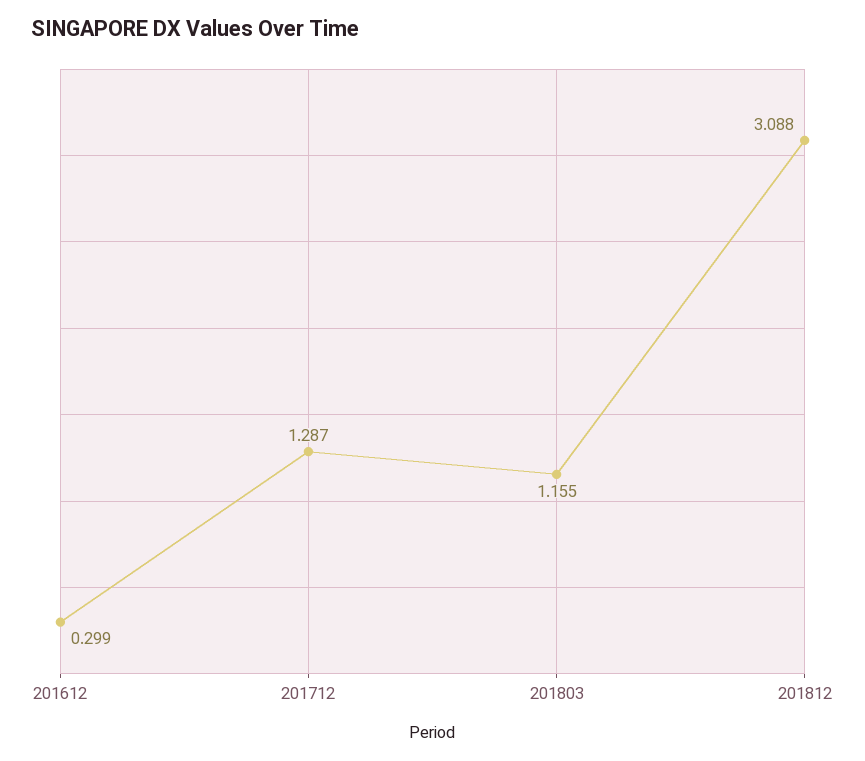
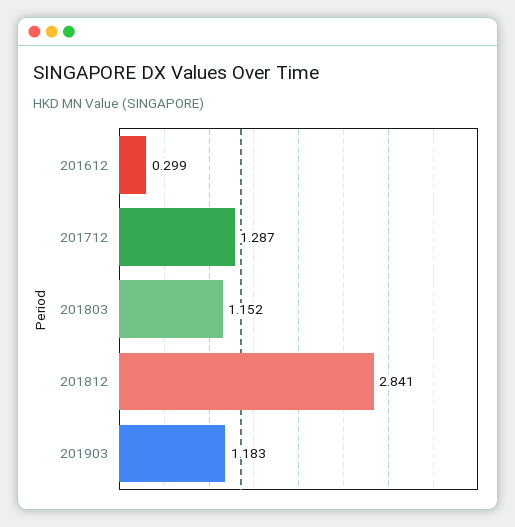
201803: 1.155 -> 1.152
201812: 3.088 -> 2.841
201903: none -> 1.183

